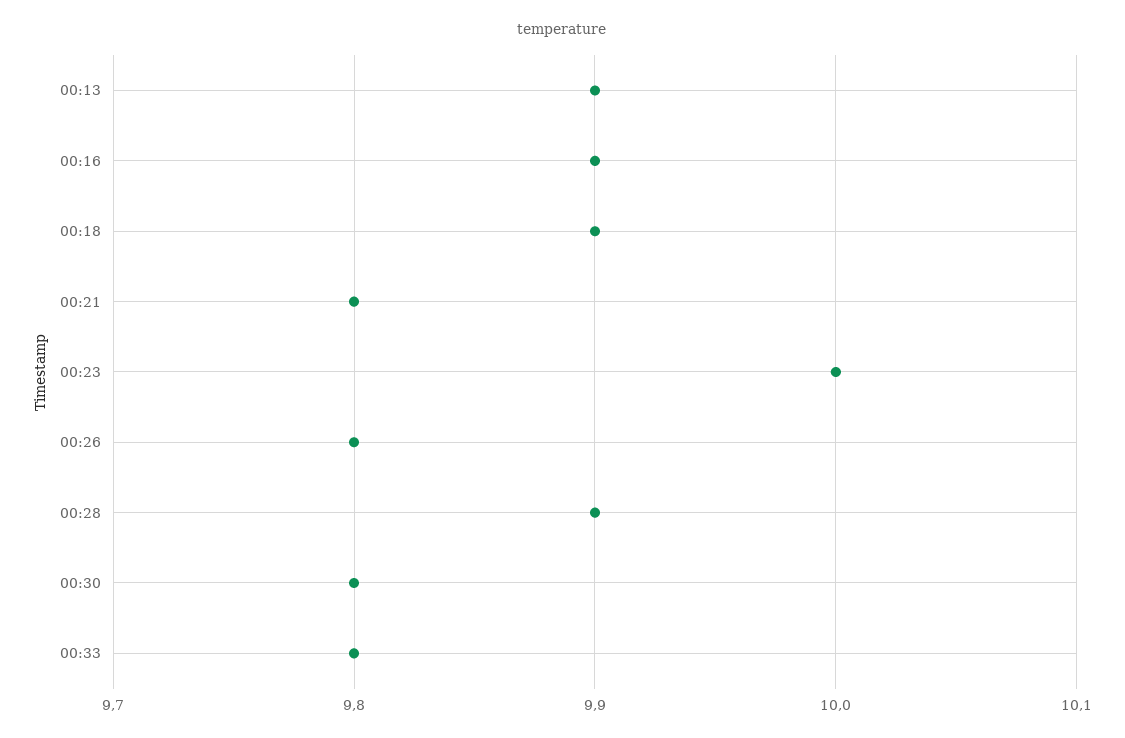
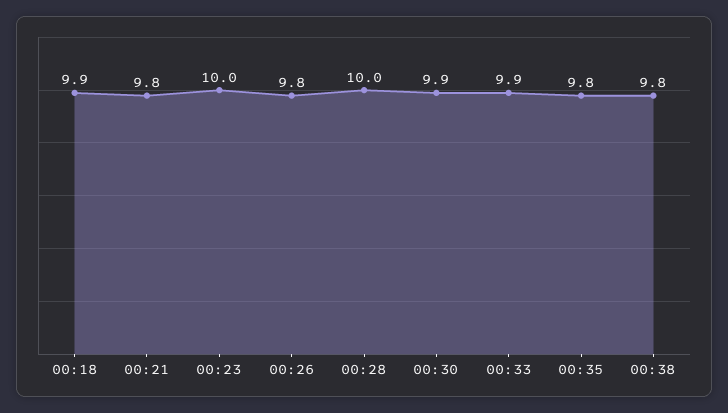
00:13: 9.9 -> none
00:16: 9.9 -> none
00:28: 9.9 -> 10
00:30: 9.8 -> 9.9
00:33: 9.8 -> 9.9
00:35: none -> 9.8
00:38: none -> 9.8

